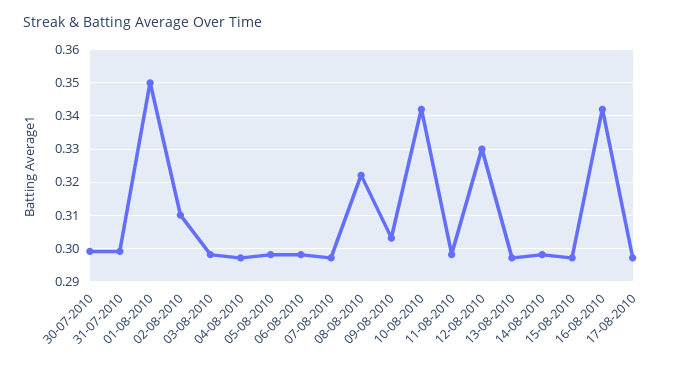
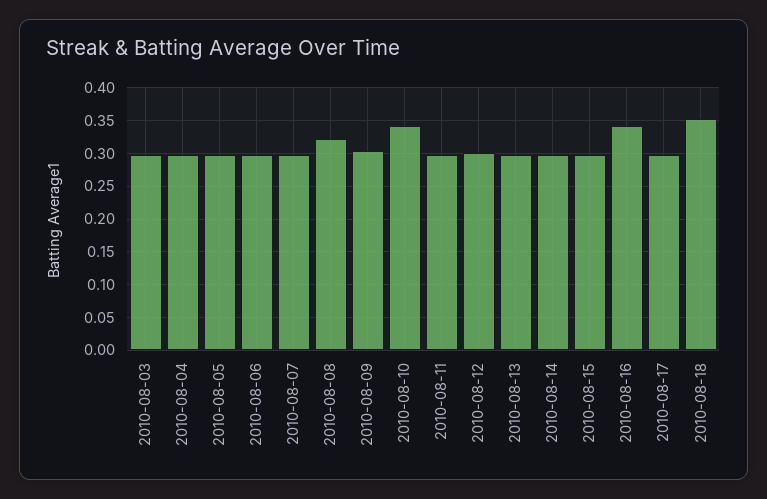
30-07-2010: 0.3 -> none
31-07-2010: 0.3 -> none
01-08-2010: 0.35 -> none
02-08-2010: 0.31 -> none
12-08-2010: 0.33 -> 0.3
2010-08-18: none -> 0.35

